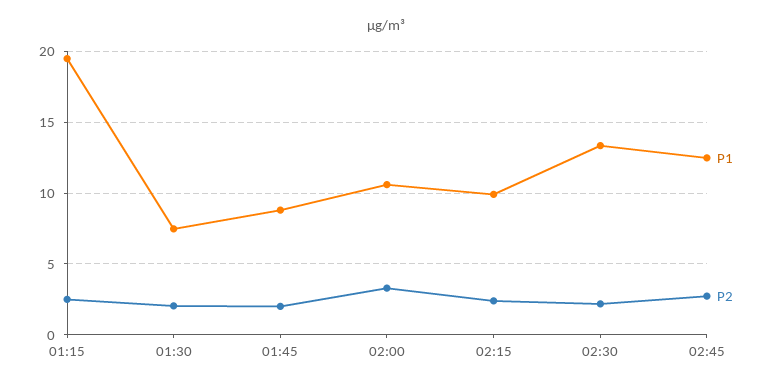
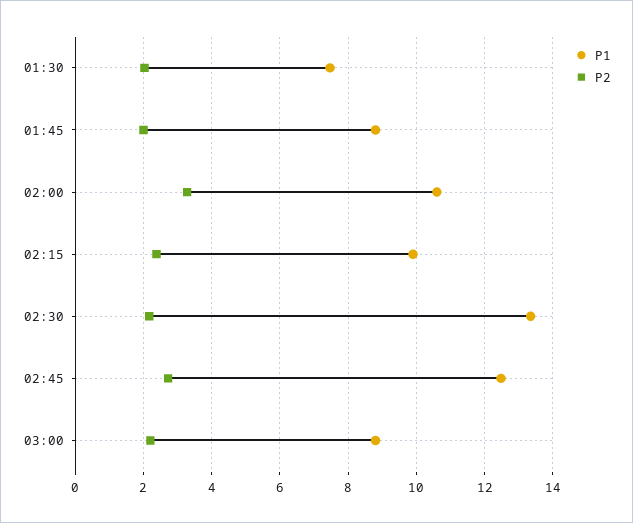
P1, 01:15: 19.5 -> none
P2, 01:15: 2.5 -> none
P1, 03:00: none -> 8.8
P2, 03:00: none -> 2.2

